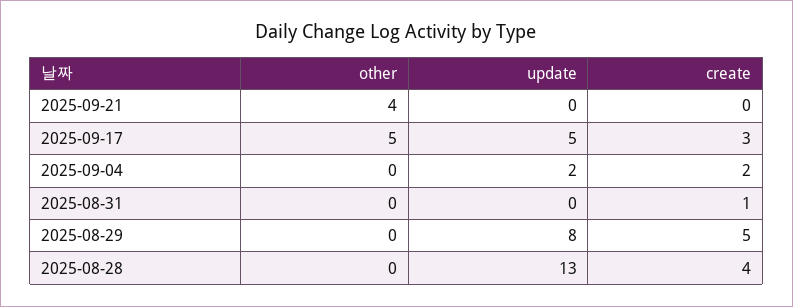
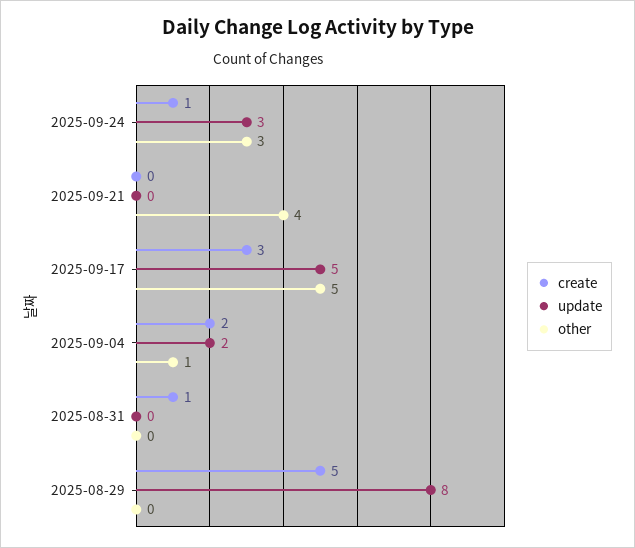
other, 2025-09-04: 0 -> 1
other, 2025-08-28: 0 -> none
update, 2025-08-28: 13 -> none
create, 2025-08-28: 4 -> none
create, 2025-09-24: none -> 1
update, 2025-09-24: none -> 3
other, 2025-09-24: none -> 3

